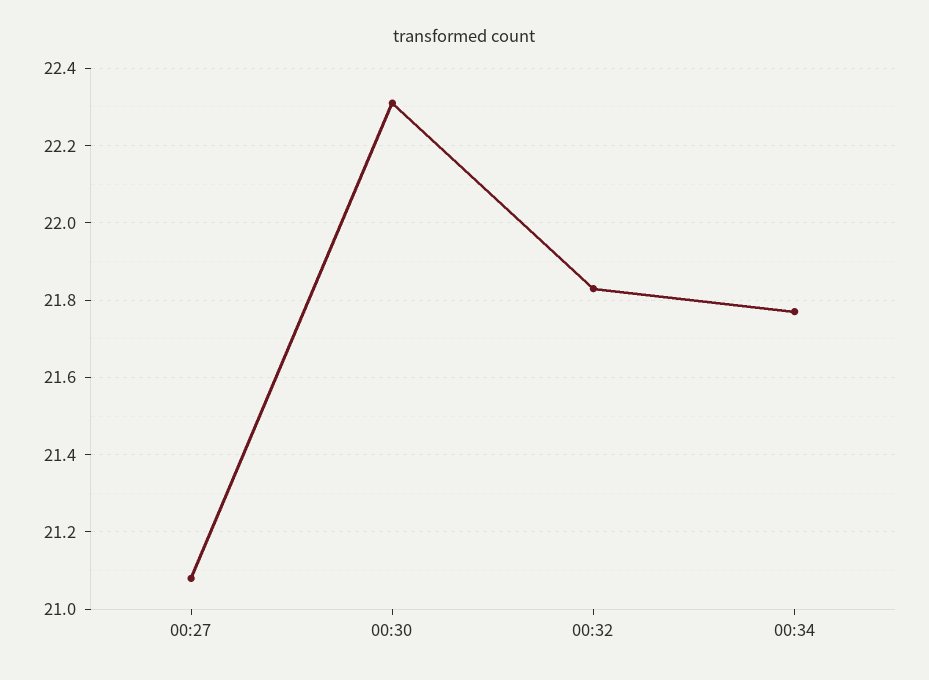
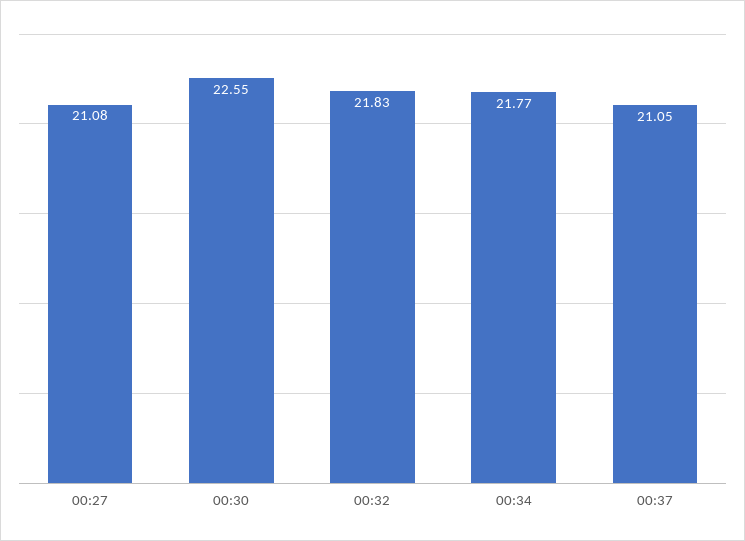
00:30: 22.3 -> 22.55
00:37: none -> 21.05

